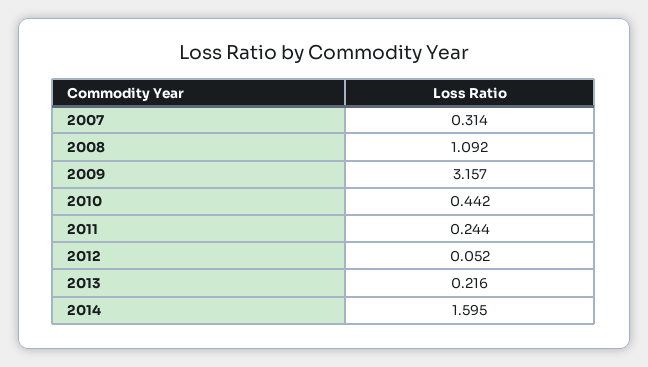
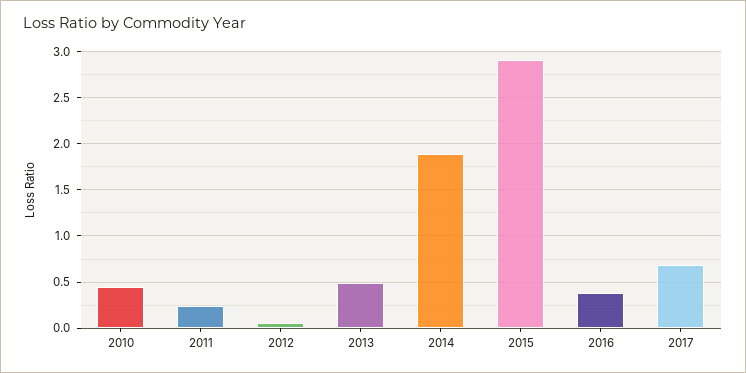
2007: 0.314 -> none
2008: 1.092 -> none
2009: 3.157 -> none
2013: 0.216 -> 0.5
2014: 1.595 -> 1.9
2015: none -> 2.9
2016: none -> 0.4
2017: none -> 0.7

